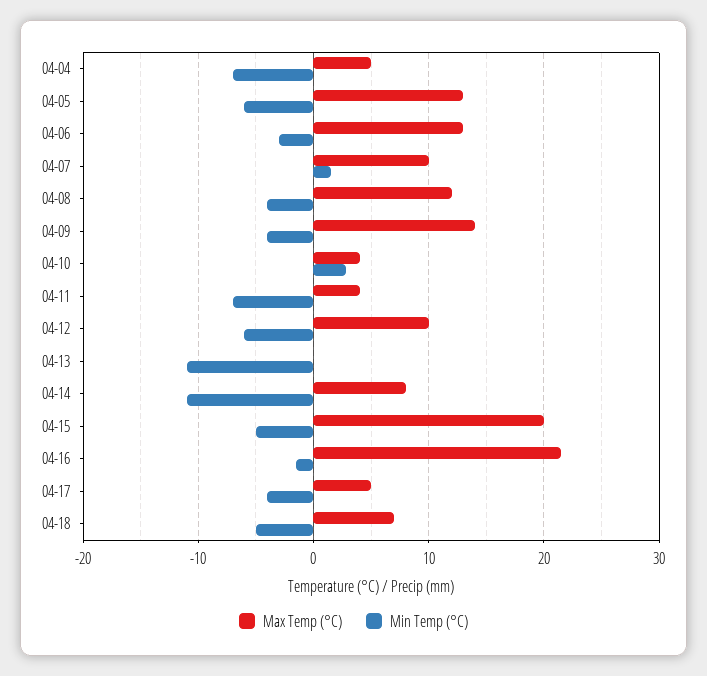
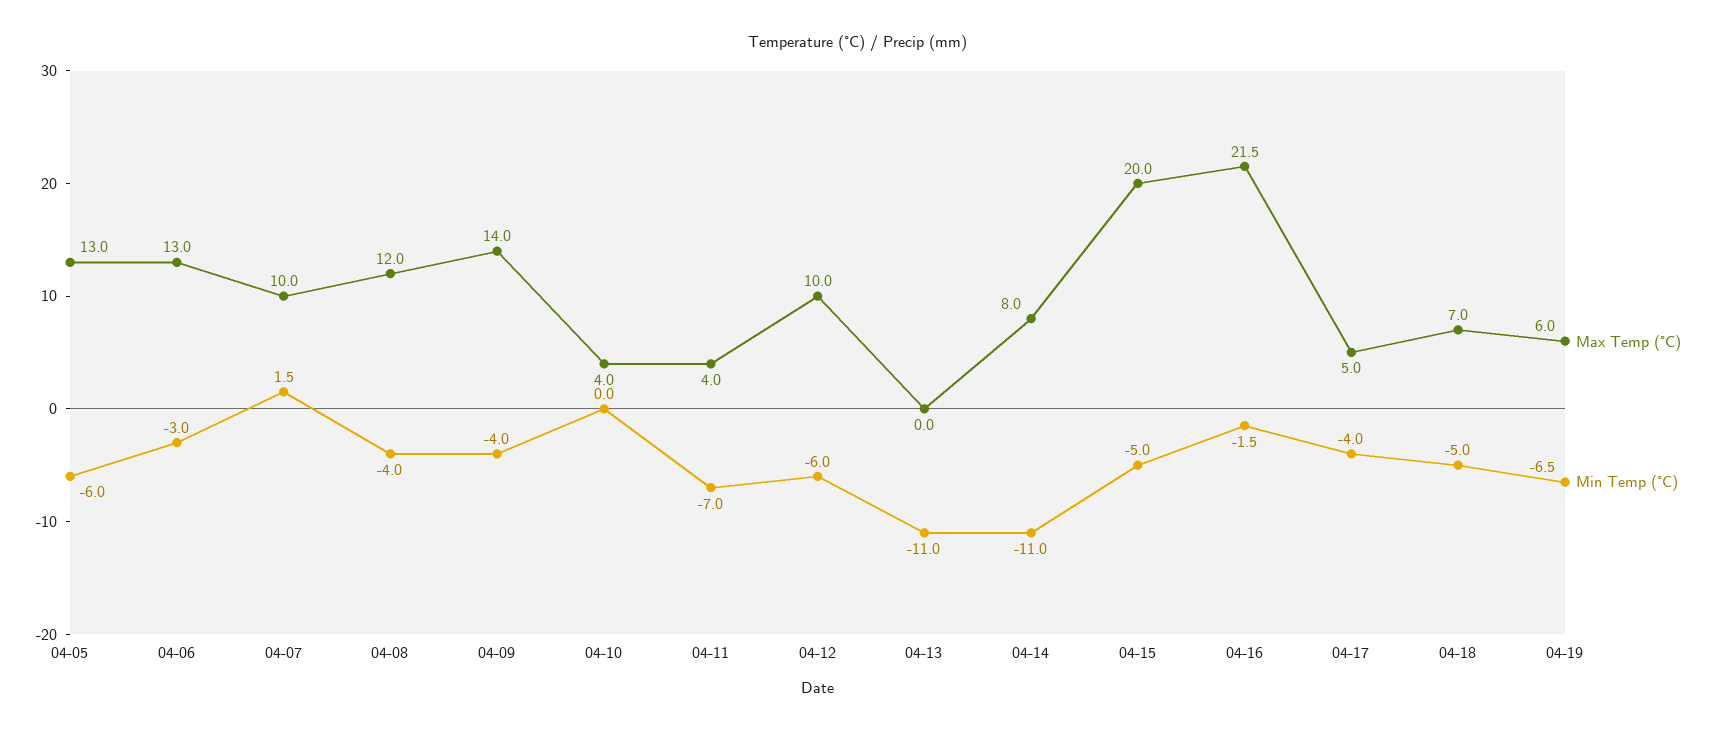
Max Temp (°C), 04-04: 5 -> none
Min Temp (°C), 04-04: -7 -> none
Min Temp (°C), 04-10: 3 -> 0
Max Temp (°C), 04-19: none -> 6
Min Temp (°C), 04-19: none -> -6.5

